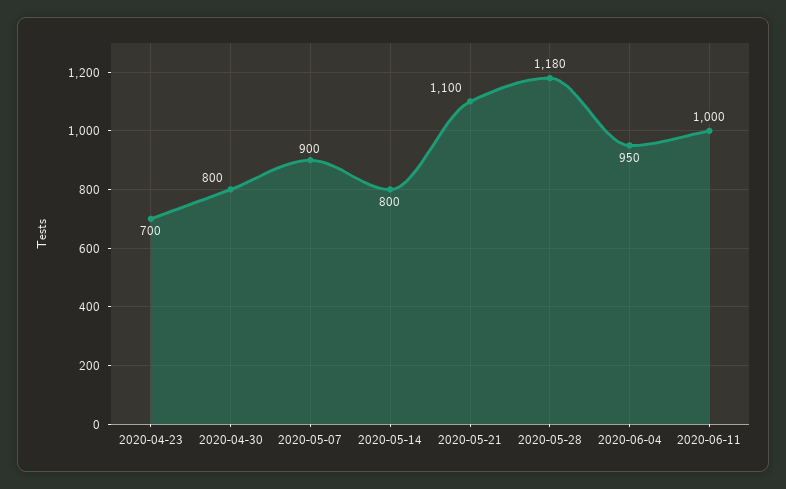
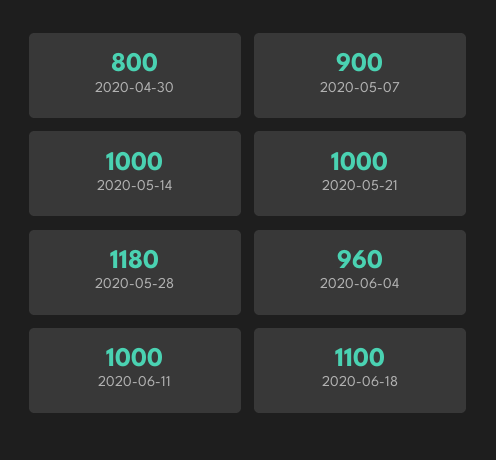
2020-04-23: 700 -> none
2020-05-14: 800 -> 1000
2020-05-21: 1100 -> 1000
2020-06-04: 950 -> 960
2020-06-18: none -> 1100

